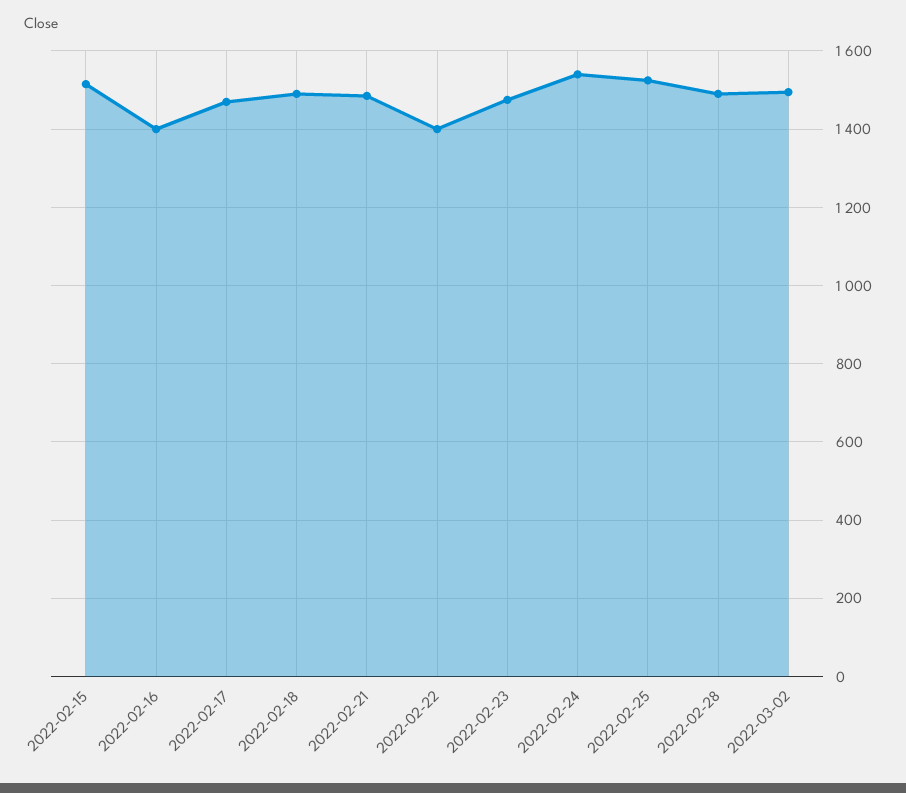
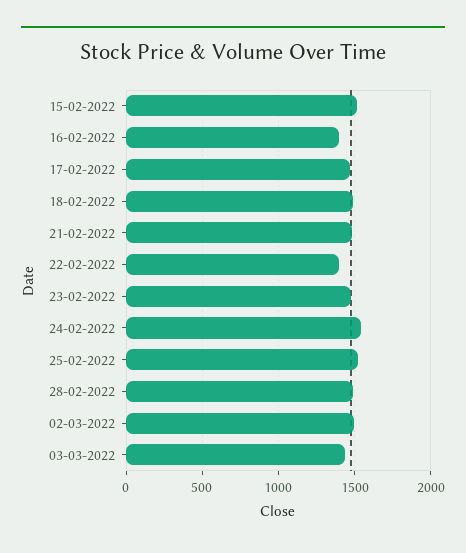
03-03-2022: none -> 1450

